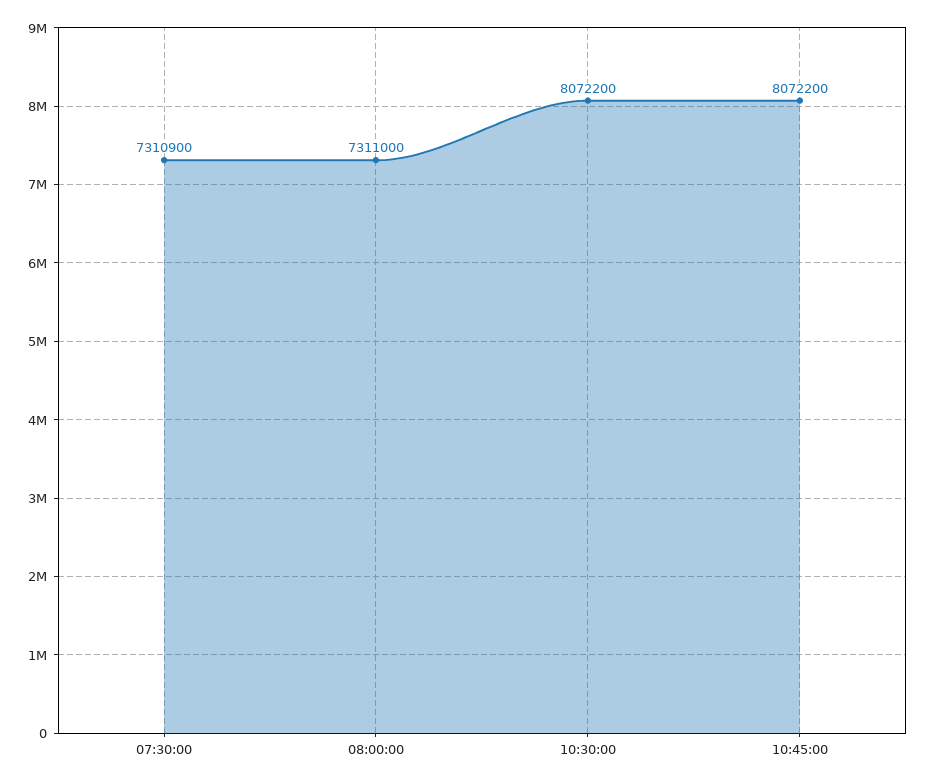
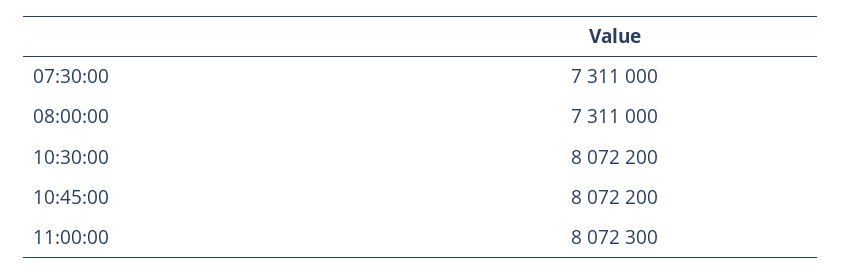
07:30:00: 7310900 -> 7311000
11:00:00: none -> 8072300

